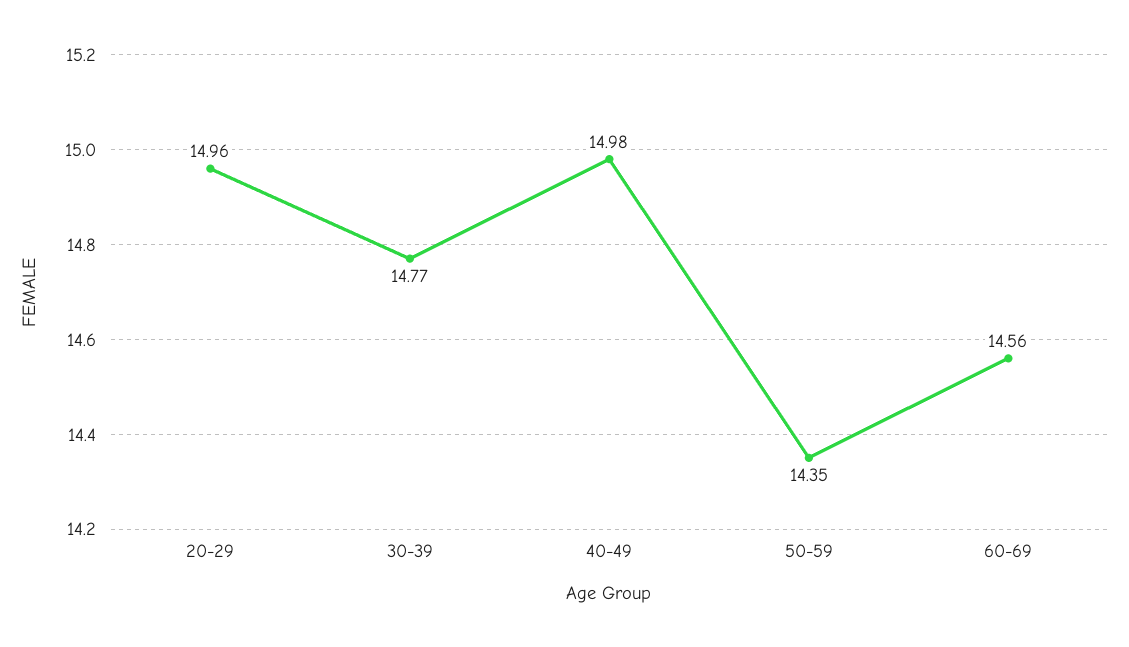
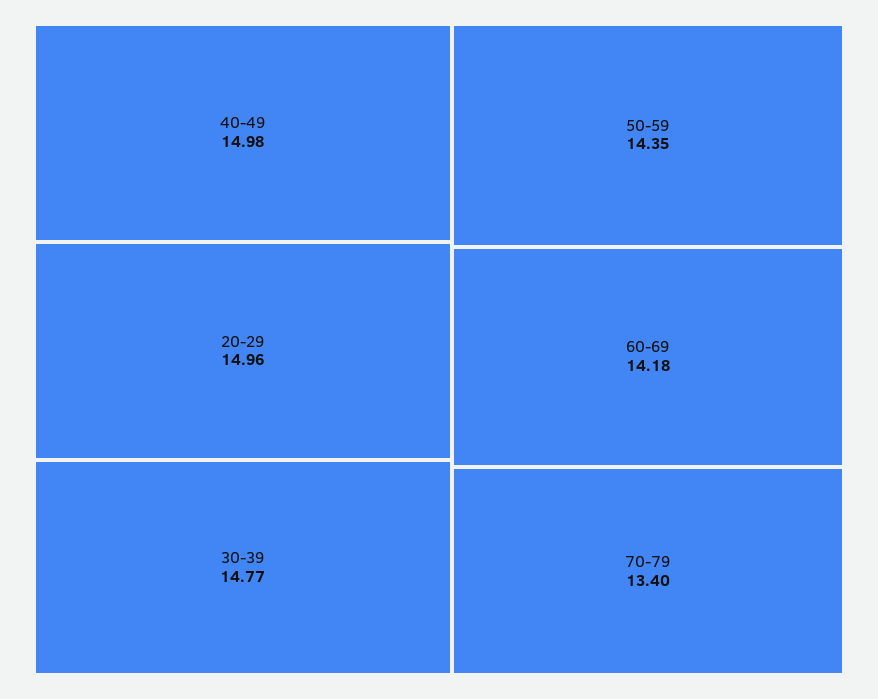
60-69: 14.56 -> 14.18
70-79: none -> 13.4

